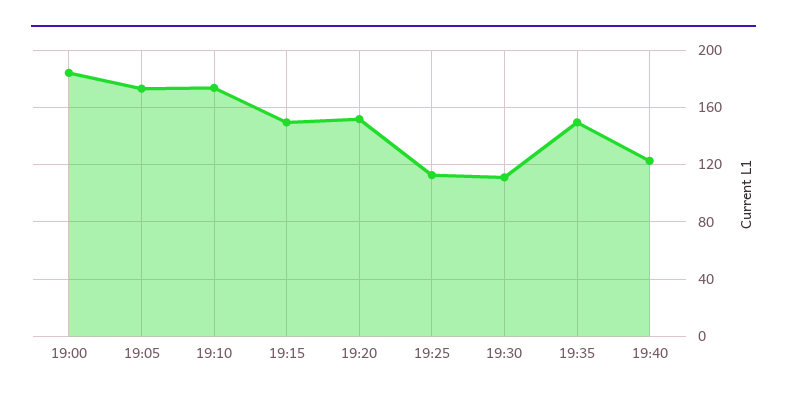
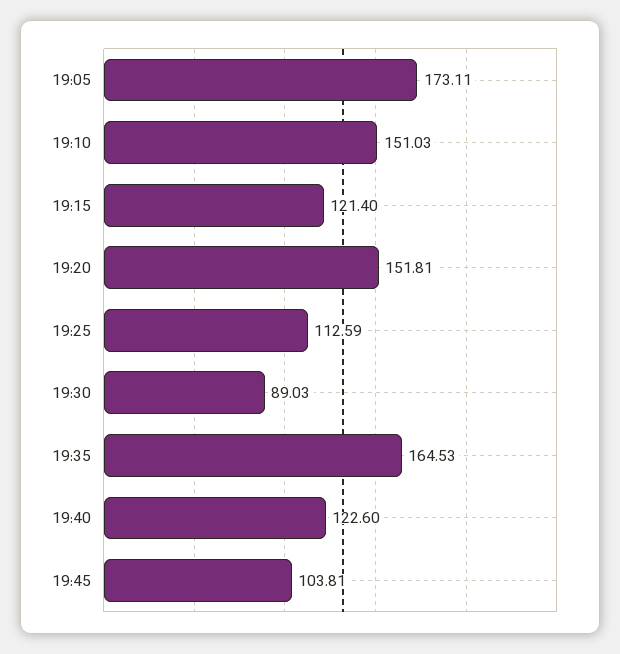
19:00: 185 -> none
19:10: 175 -> 151.03
19:15: 150 -> 121.4
19:30: 110 -> 89.03
19:35: 150 -> 164.53
19:45: none -> 103.81

